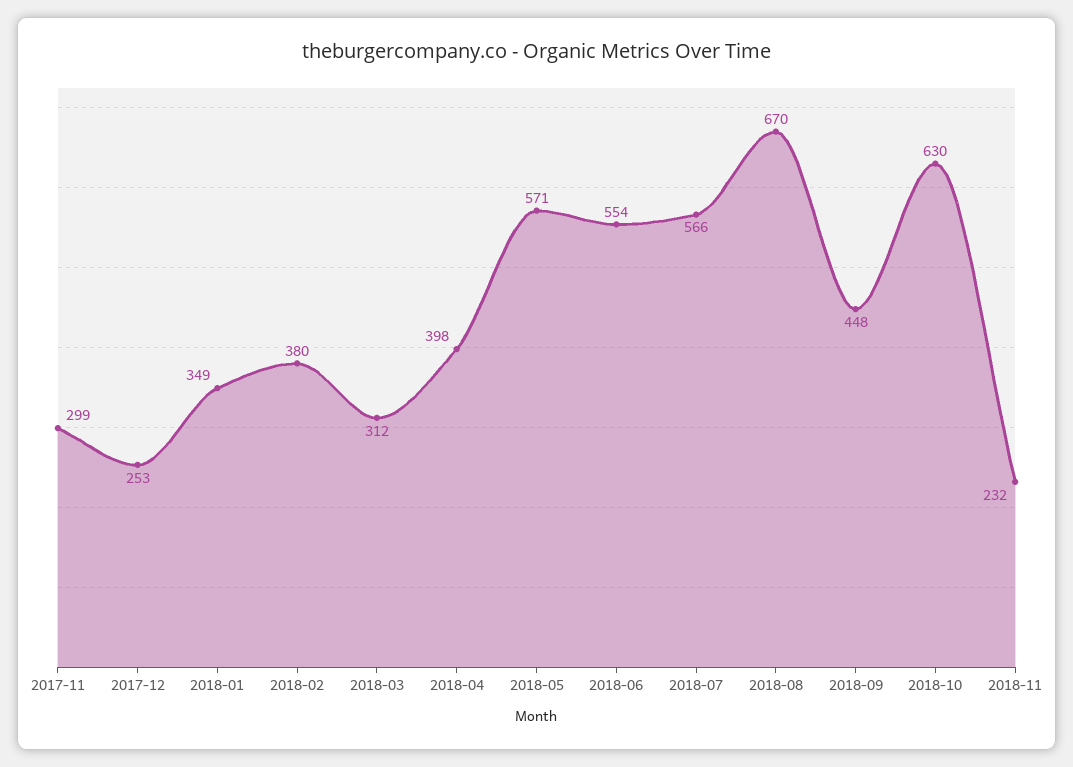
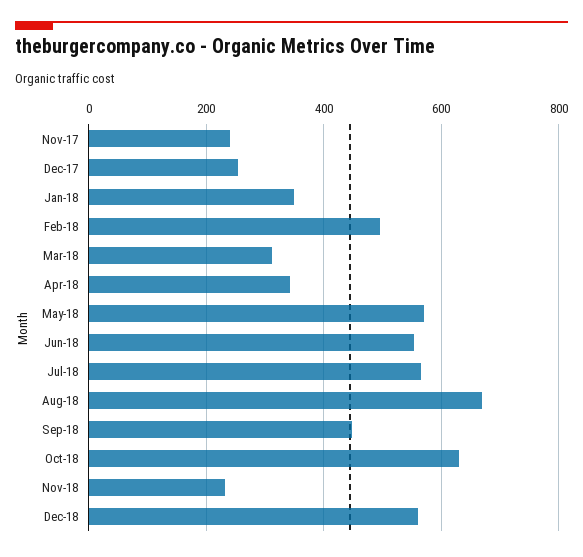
2017-11: 299 -> 240
2018-02: 380 -> 500
2018-04: 398 -> 340
Dec-18: none -> 560

